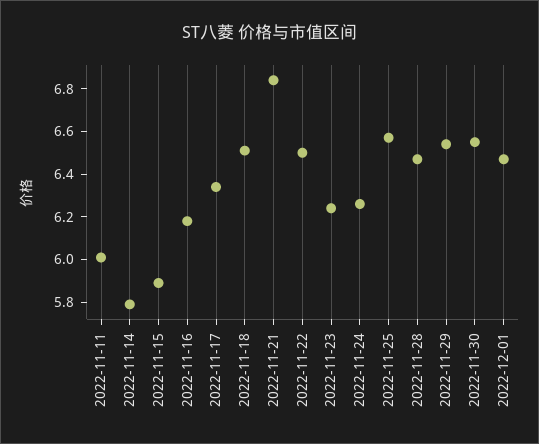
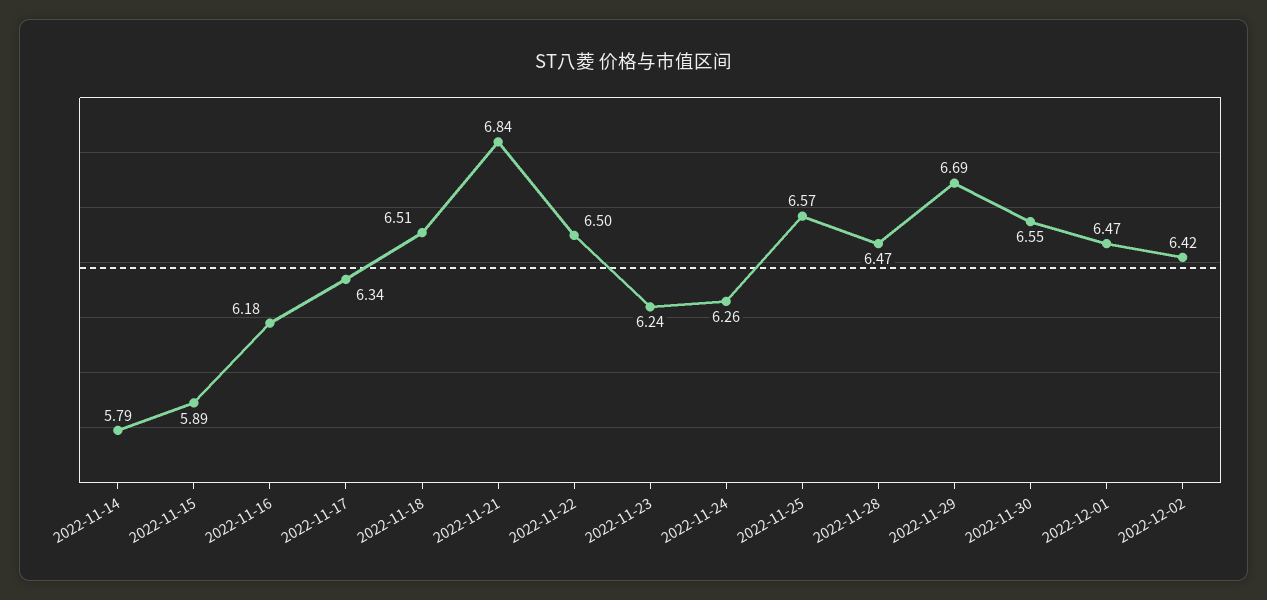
2022-11-11: 6 -> none
2022-11-29: 6.55 -> 6.69
2022-12-02: none -> 6.42

